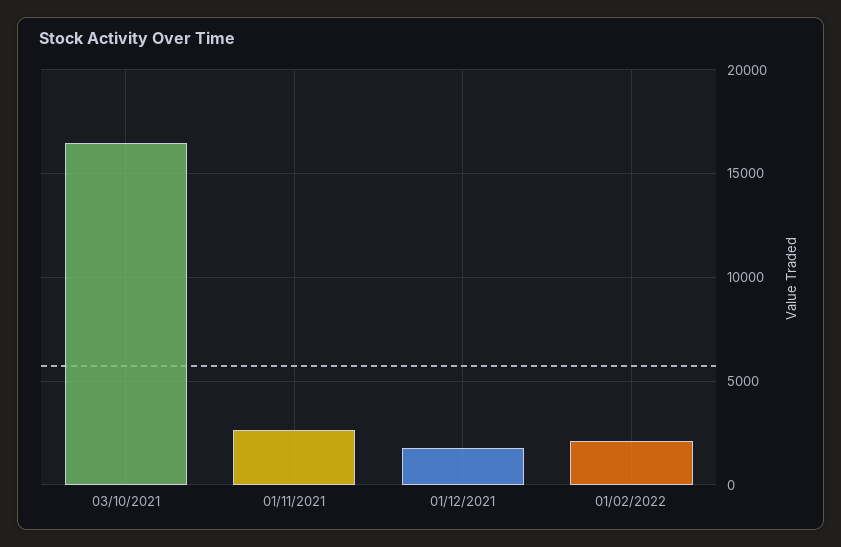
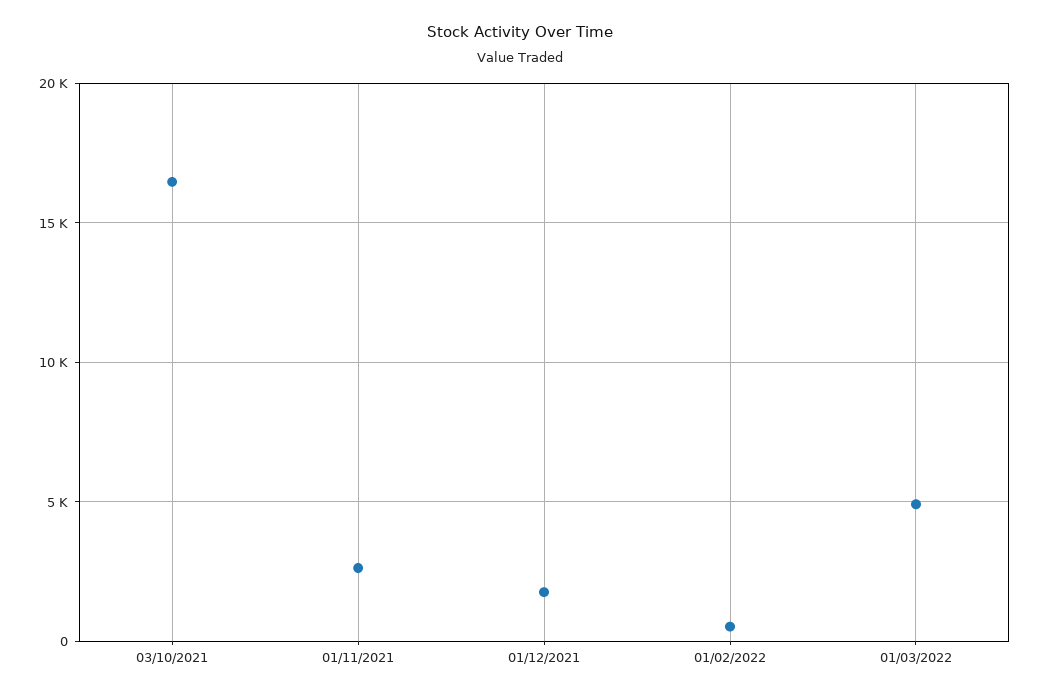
01/02/2022: 2000 -> 500
01/03/2022: none -> 5000

